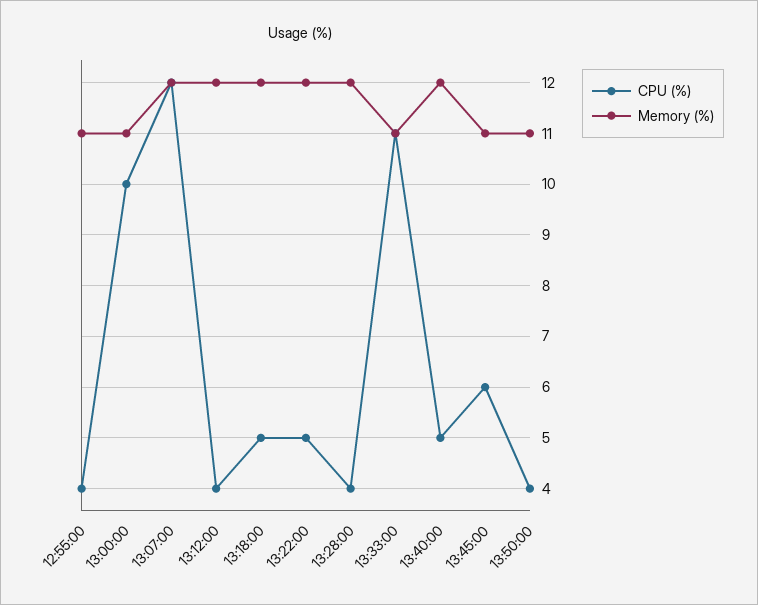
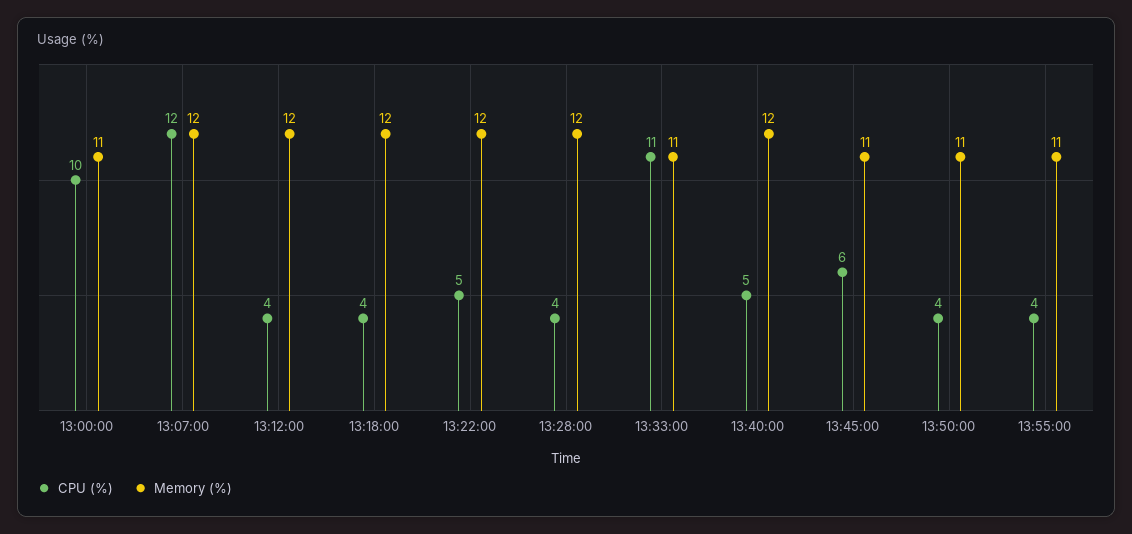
CPU (%), 12:55:00: 4 -> none
Memory (%), 12:55:00: 11 -> none
CPU (%), 13:18:00: 5 -> 4
CPU (%), 13:55:00: none -> 4
Memory (%), 13:55:00: none -> 11

